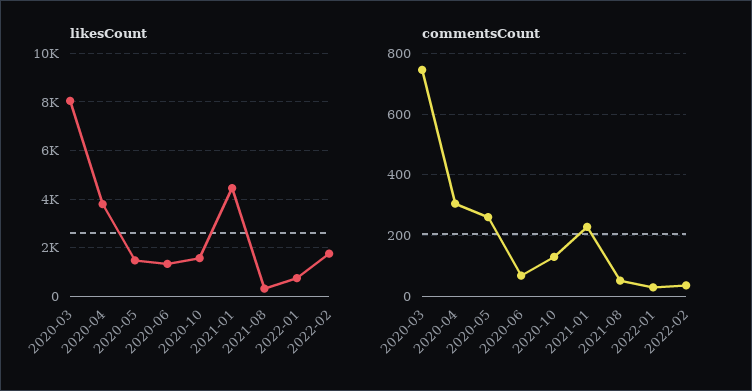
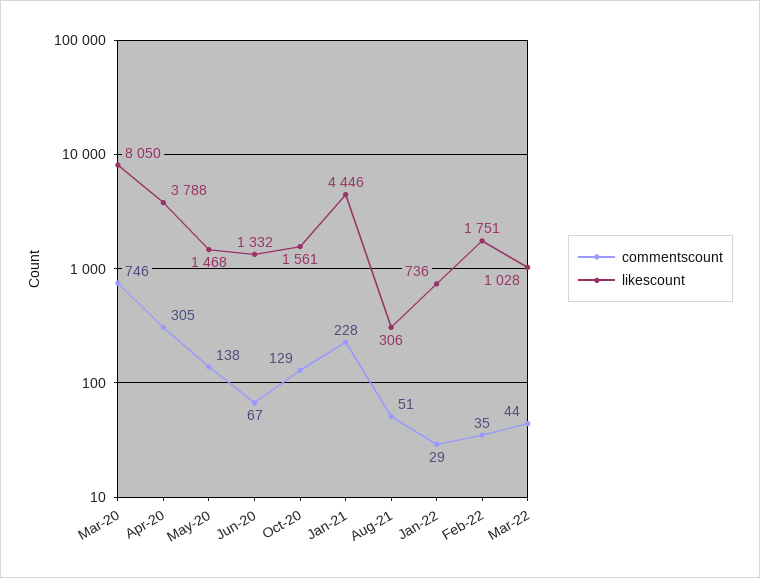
commentsCount, 2020-05: 260 -> 138
commentsCount, Mar-22: none -> 44
likesCount, Mar-22: none -> 1028

